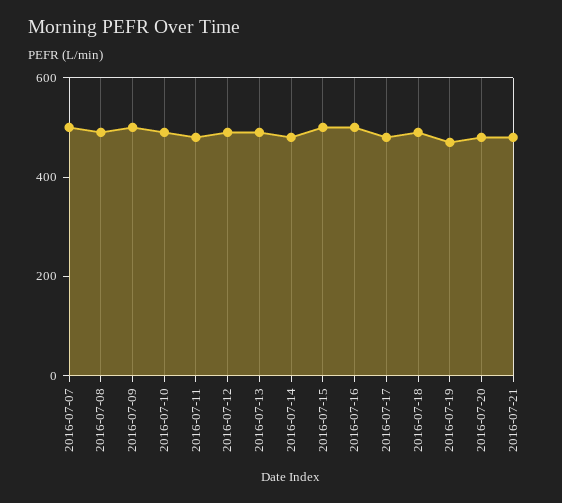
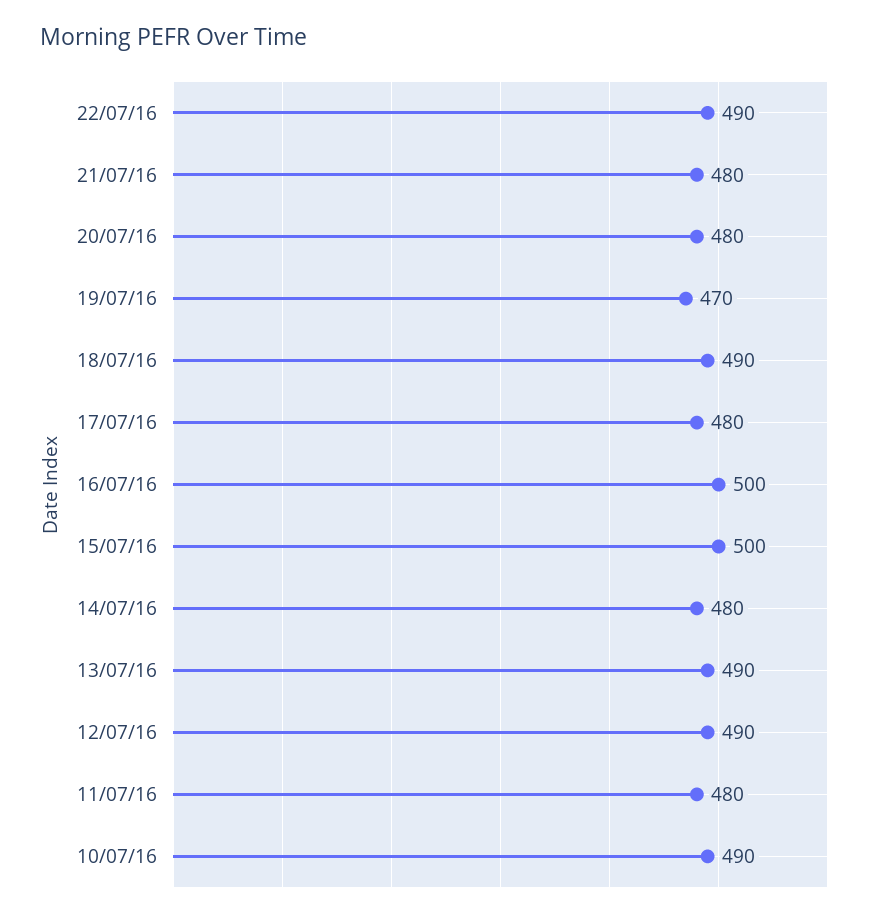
2016-07-07: 500 -> none
2016-07-08: 500 -> none
2016-07-09: 500 -> none
22/07/16: none -> 490

